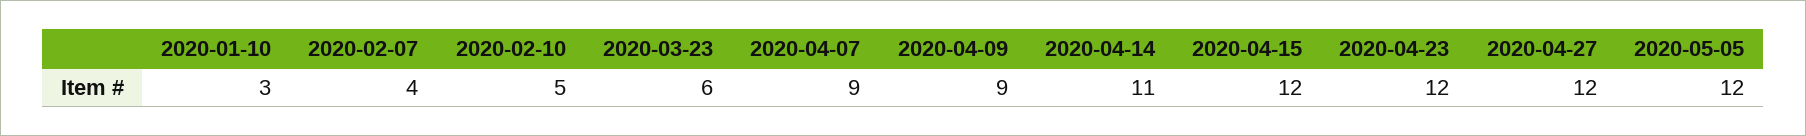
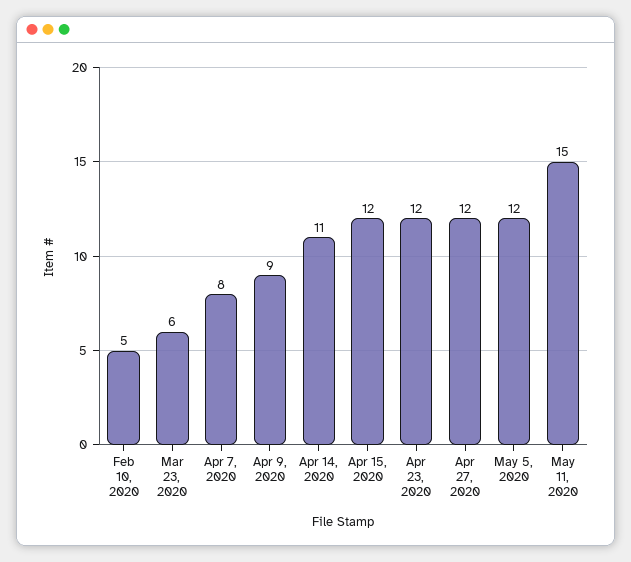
2020-01-10: 3 -> none
2020-02-07: 4 -> none
2020-04-07: 9 -> 8
May 11, 2020: none -> 15

